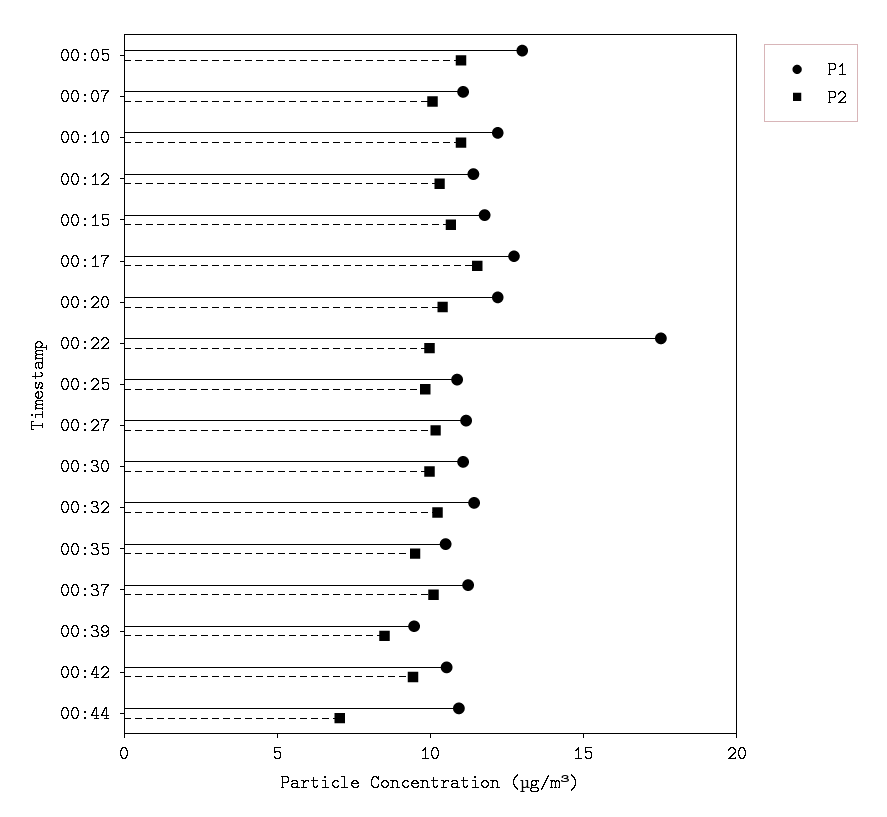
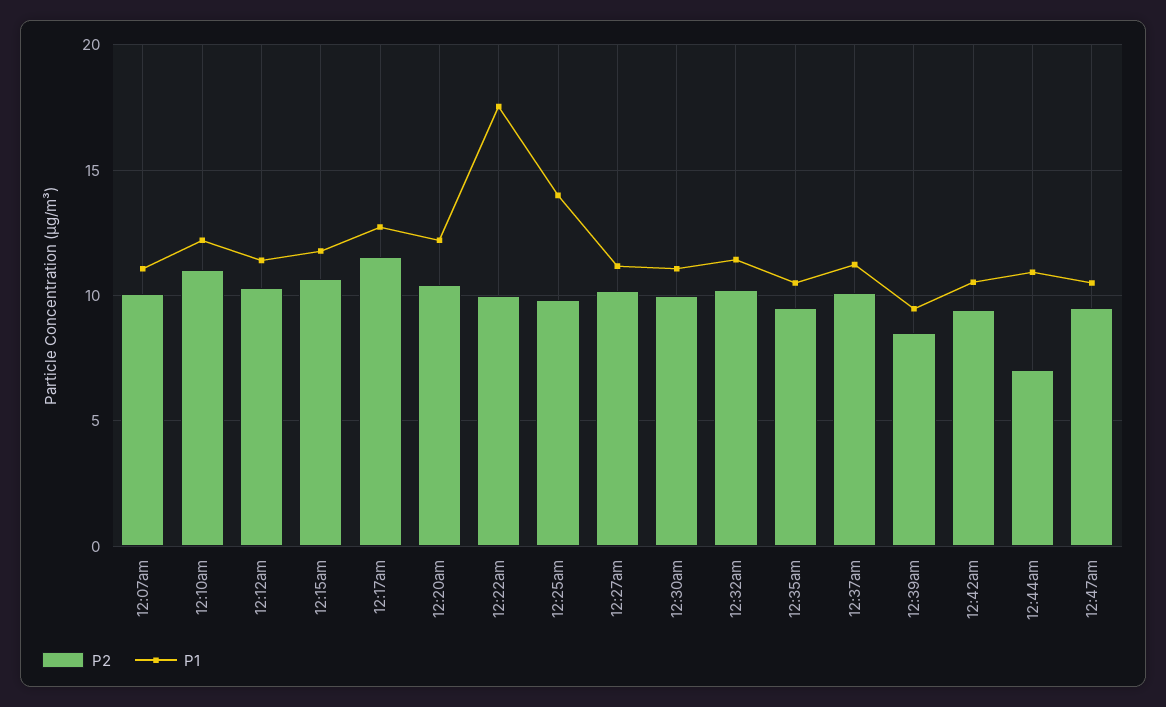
P1, 00:05: 13 -> none
P2, 00:05: 11 -> none
P1, 00:25: 11 -> 14
P2, 12:47am: none -> 9.5
P1, 12:47am: none -> 10.5

